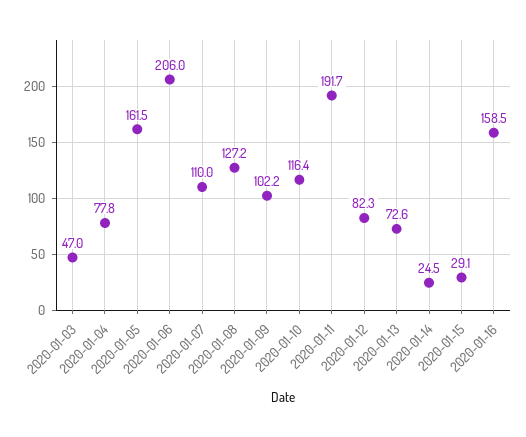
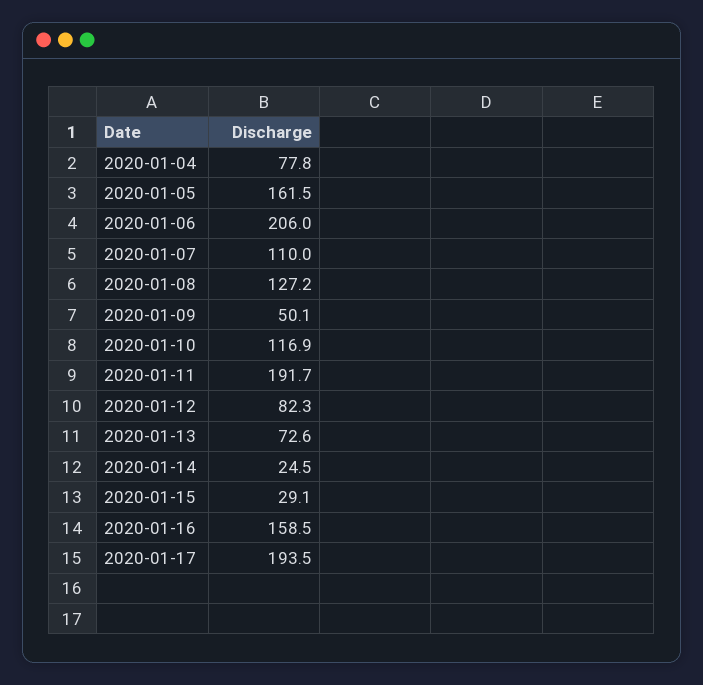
2020-01-03: 47 -> none
2020-01-09: 102.2 -> 50.1
2020-01-10: 116.4 -> 116.9
2020-01-17: none -> 193.5

